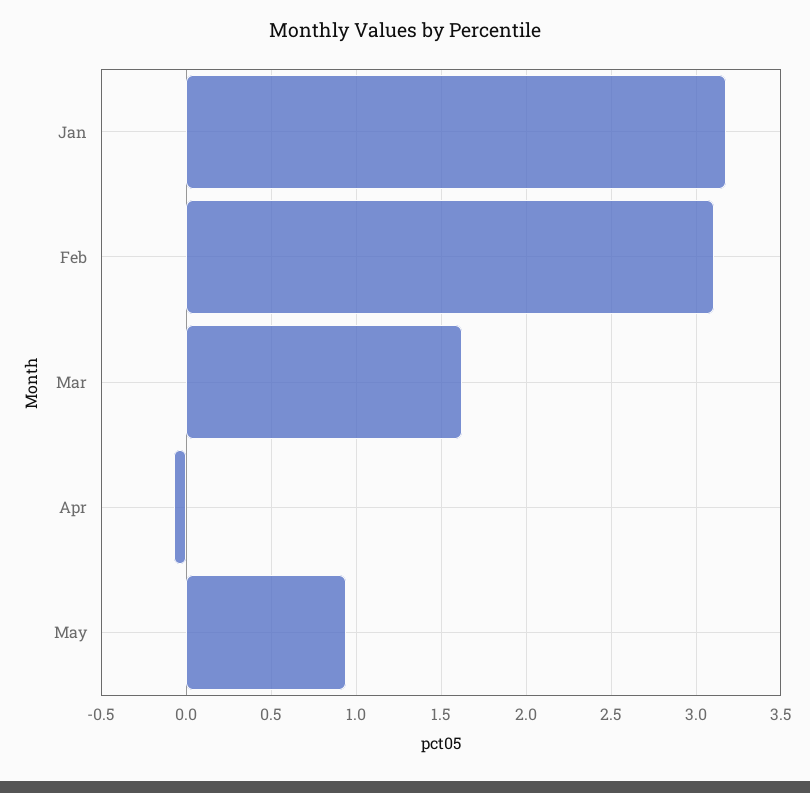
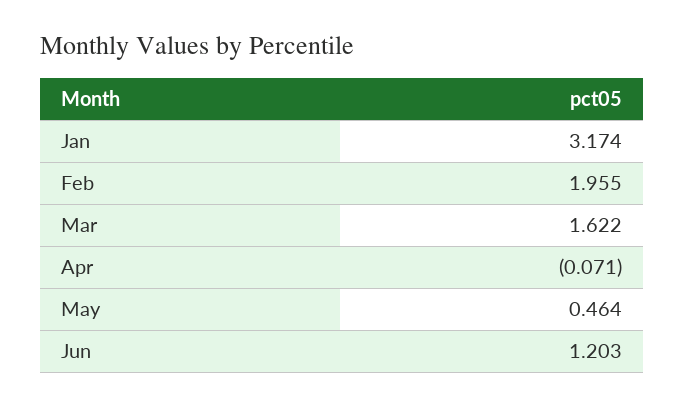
Feb: 3.1 -> 1.955
May: 0.95 -> 0.464
Jun: none -> 1.203

